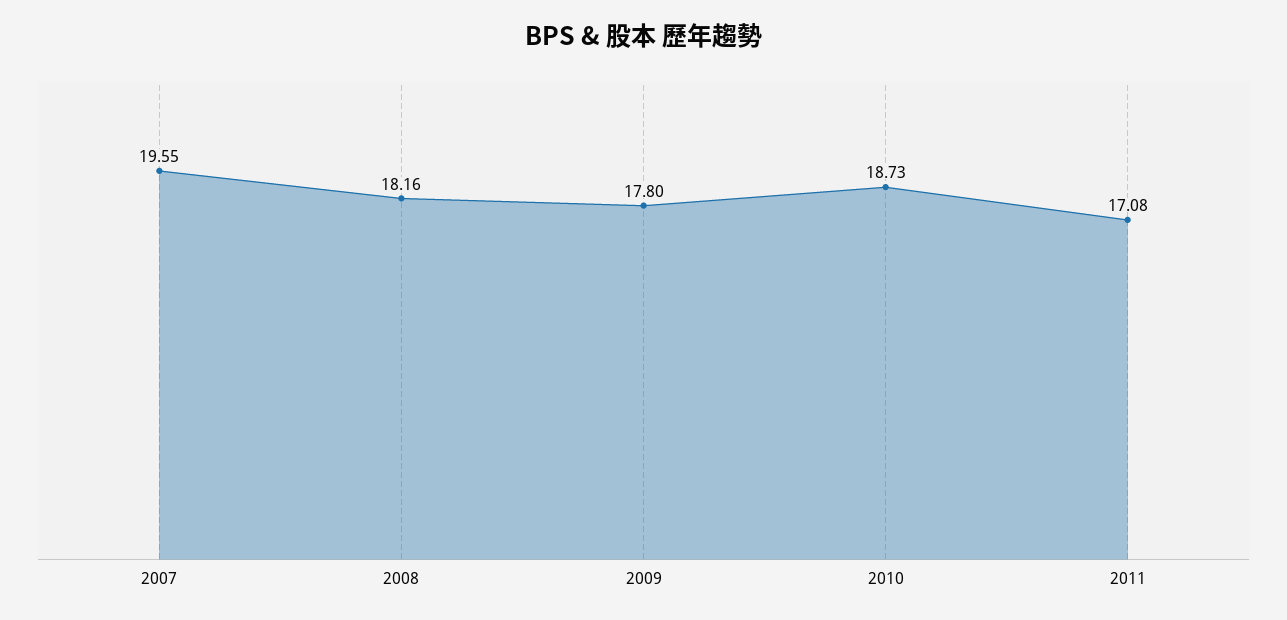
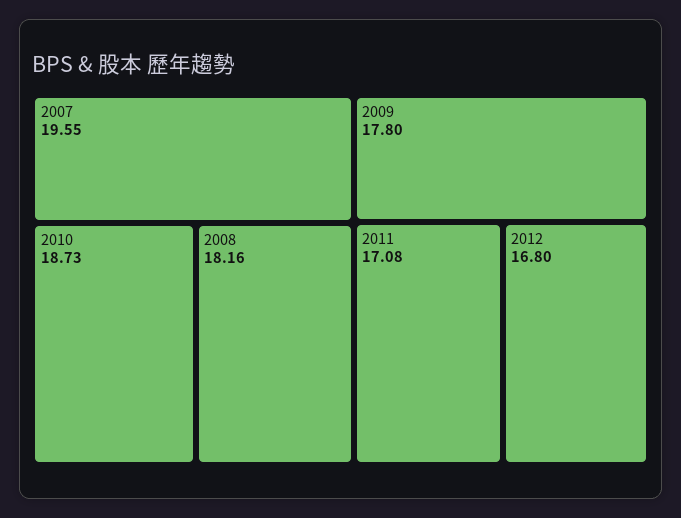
2012: none -> 16.8

